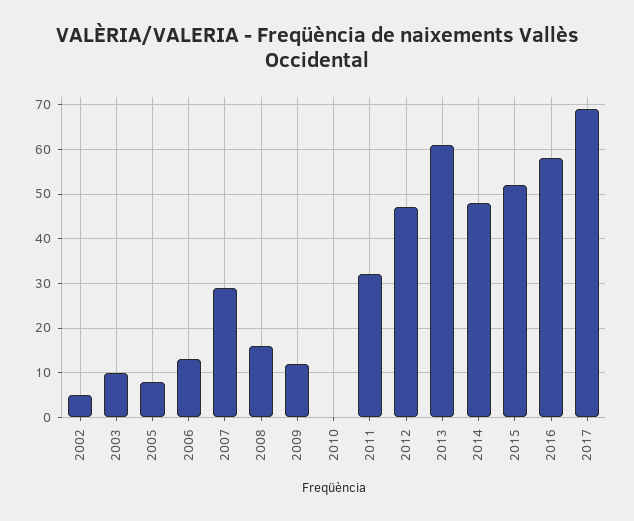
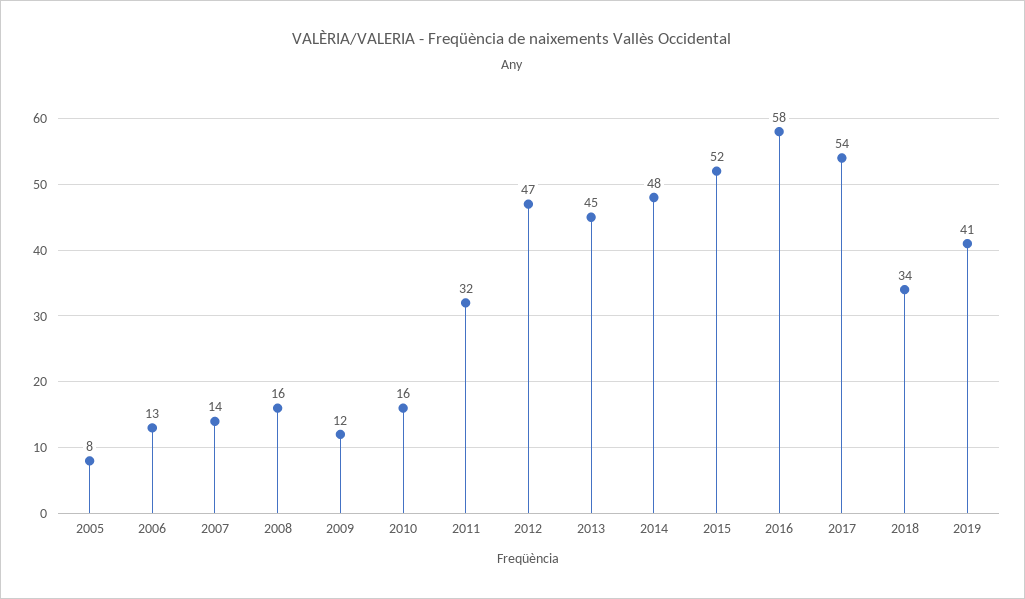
2002: 5 -> none
2003: 10 -> none
2007: 30 -> 14
2010: 0 -> 16
2013: 60 -> 45
2017: 70 -> 54
2018: none -> 34
2019: none -> 41

